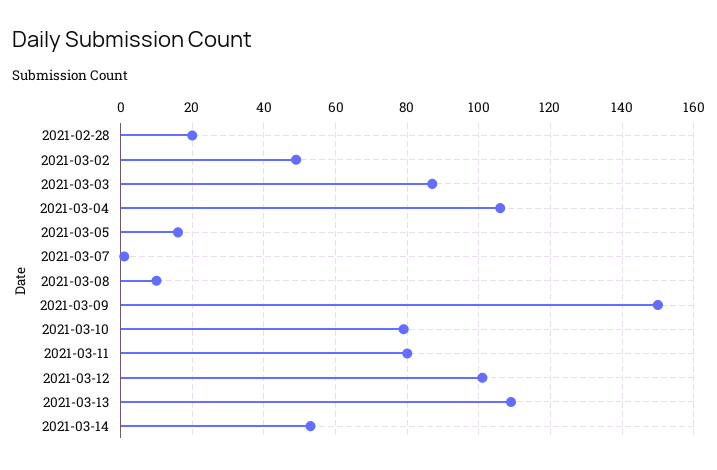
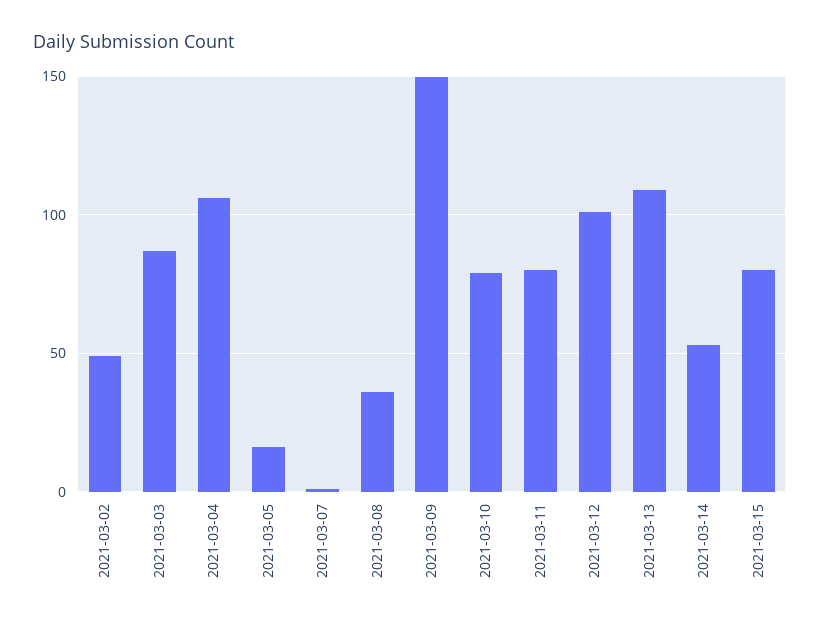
2021-02-28: 20 -> none
2021-03-08: 10 -> 35
2021-03-15: none -> 80

